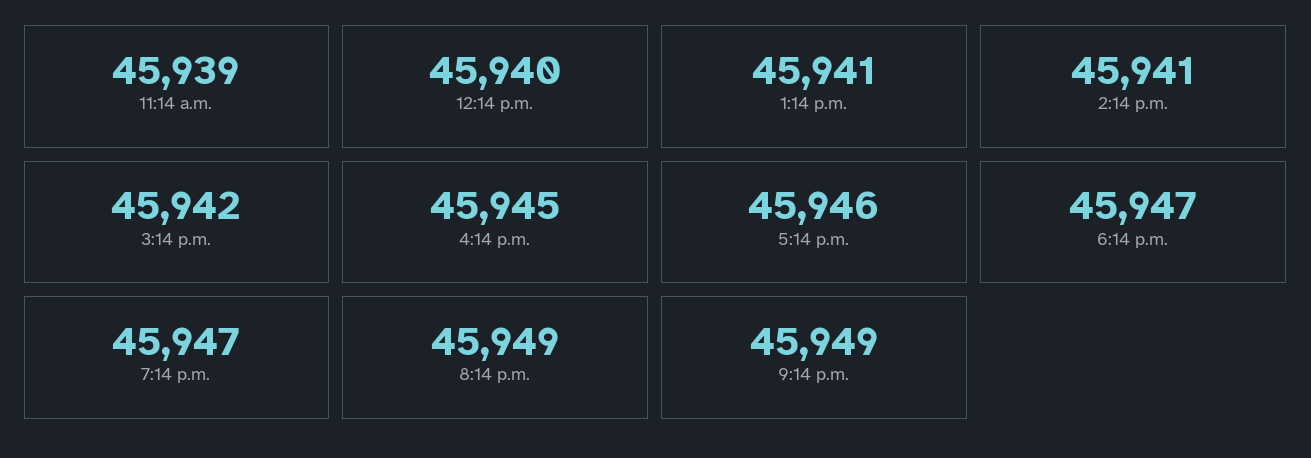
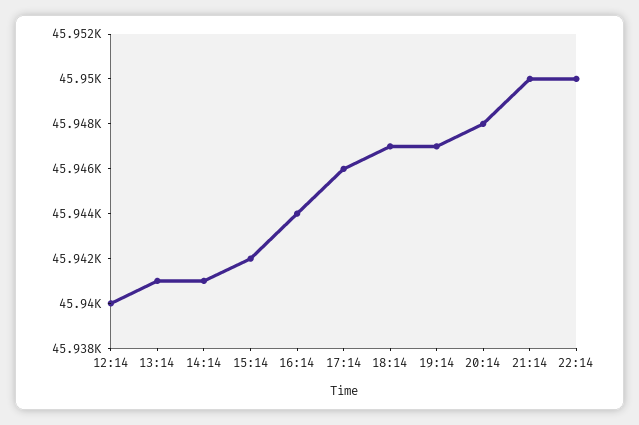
11:14 a.m.: 45939 -> none
4:14 p.m.: 45945 -> 45944
8:14 p.m.: 45949 -> 45948
9:14 p.m.: 45949 -> 45950
22:14: none -> 45950

